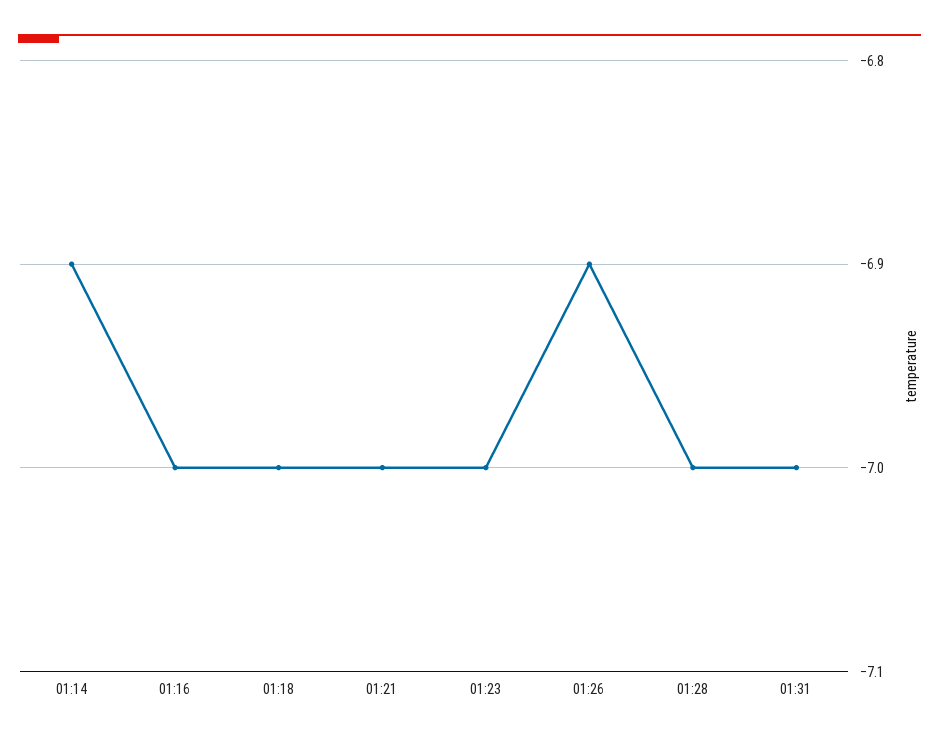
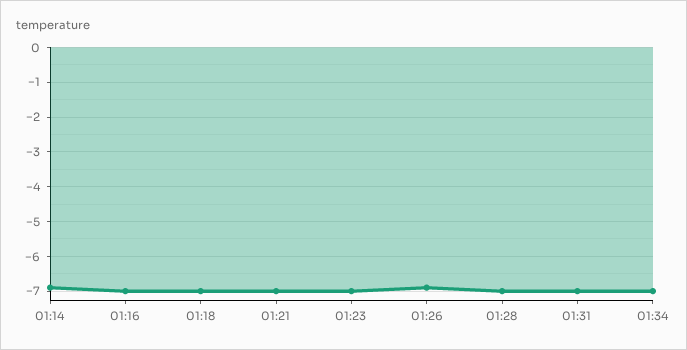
01:34: none -> -7

